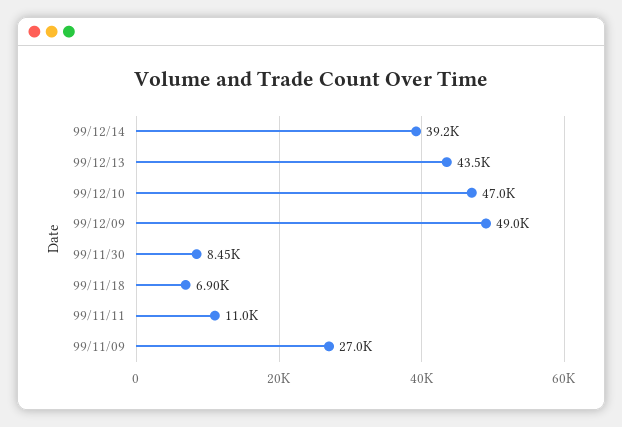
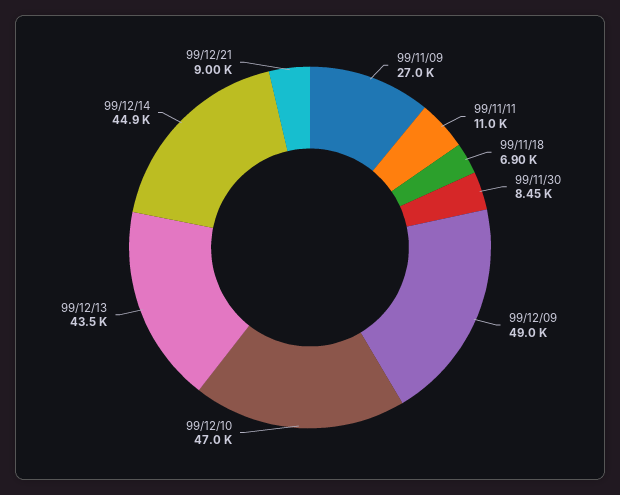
99/12/14: 39200 -> 44900
99/12/21: none -> 9000

